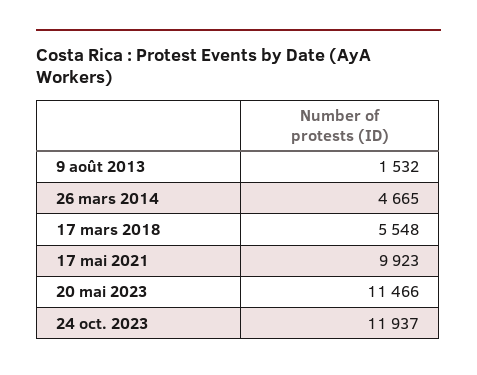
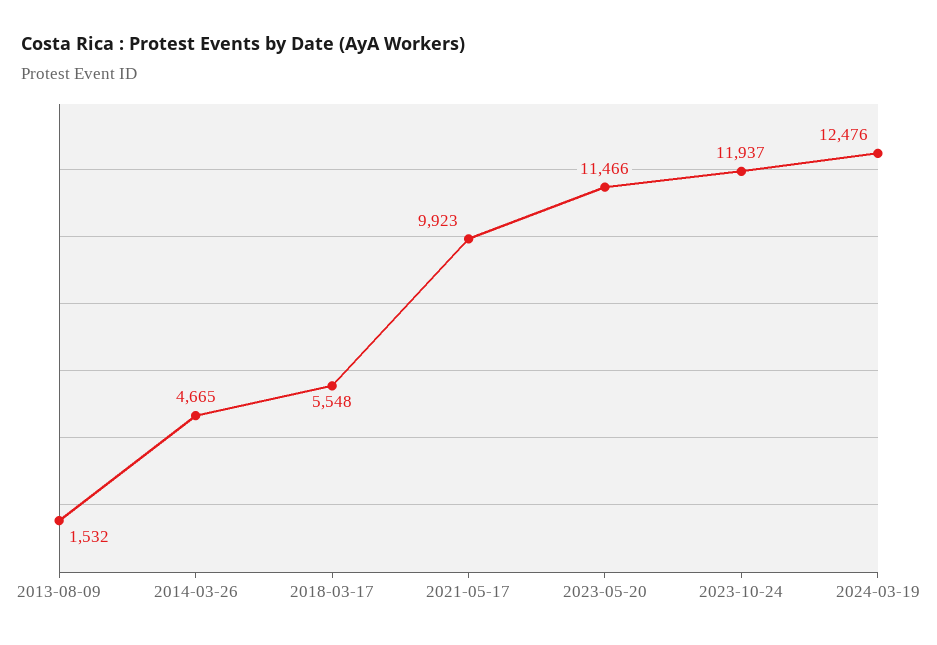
2024-03-19: none -> 12476

